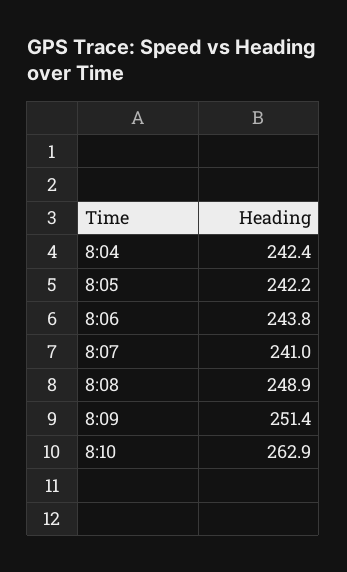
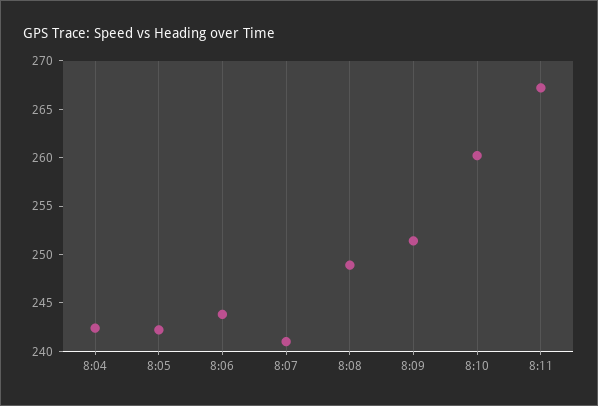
8:10: 262.9 -> 260
8:11: none -> 267

